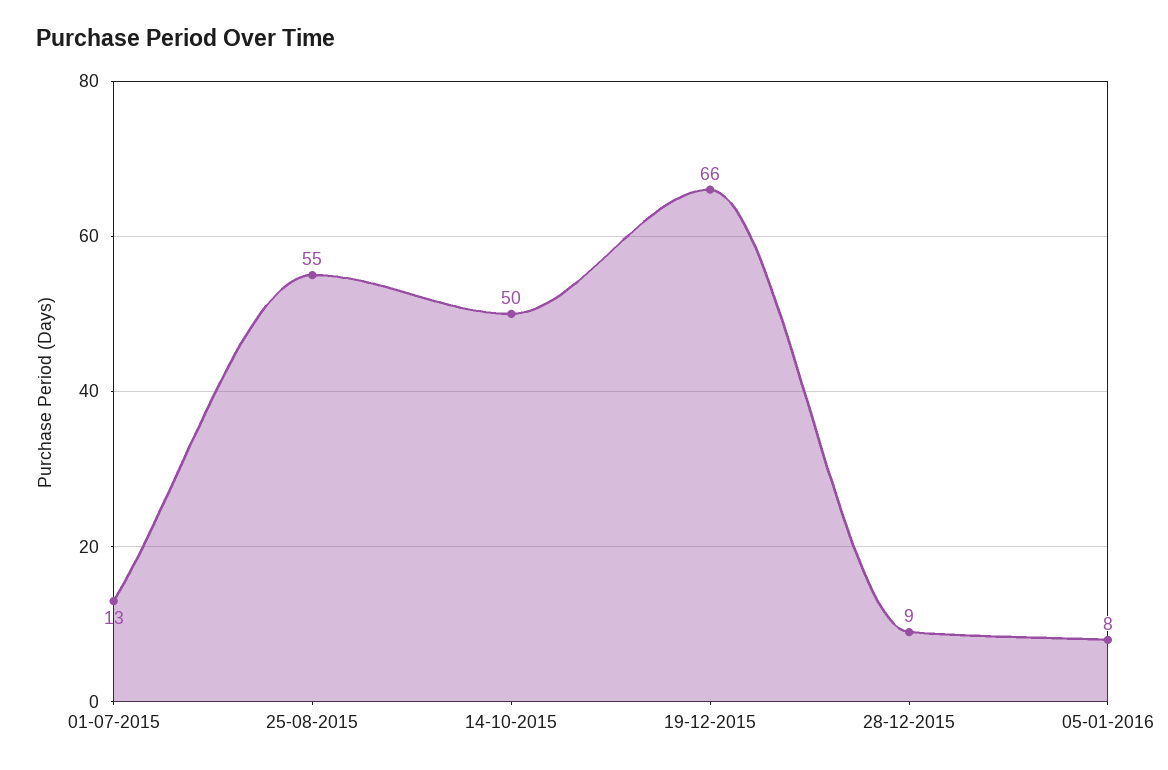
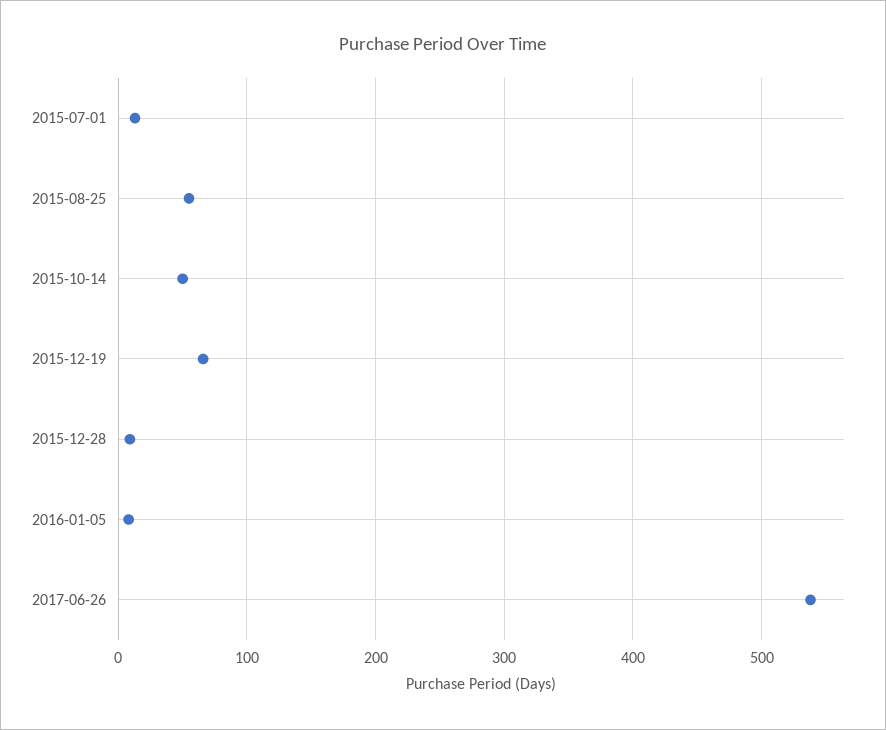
2017-06-26: none -> 540

